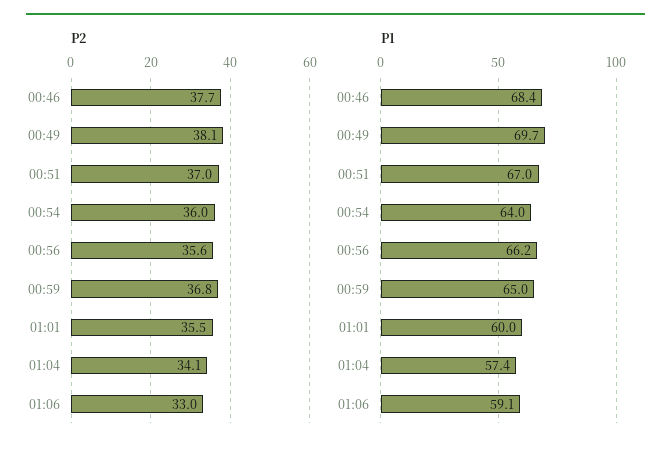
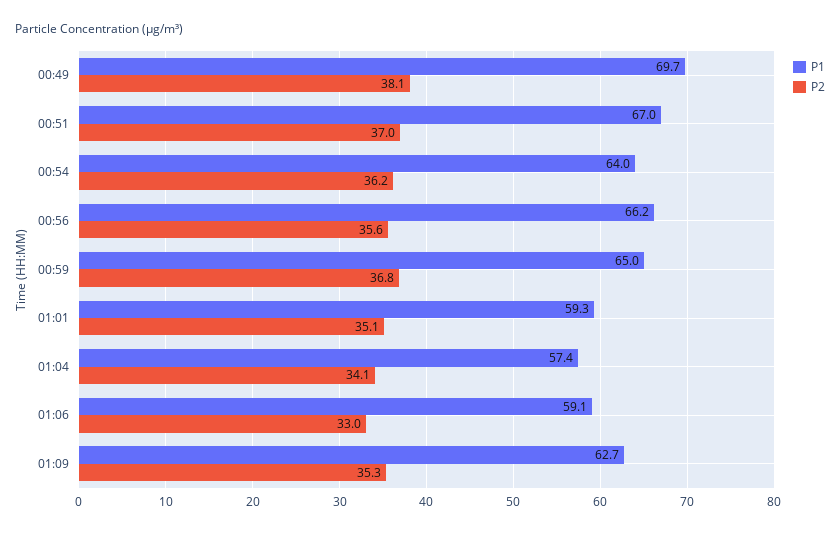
P2, 00:46: 37.7 -> none
P2, 00:54: 36 -> 36.2
P2, 01:01: 35.5 -> 35.1
P1, 00:46: 68.4 -> none
P1, 01:01: 60 -> 59.3
P1, 01:09: none -> 62.7
P2, 01:09: none -> 35.3

